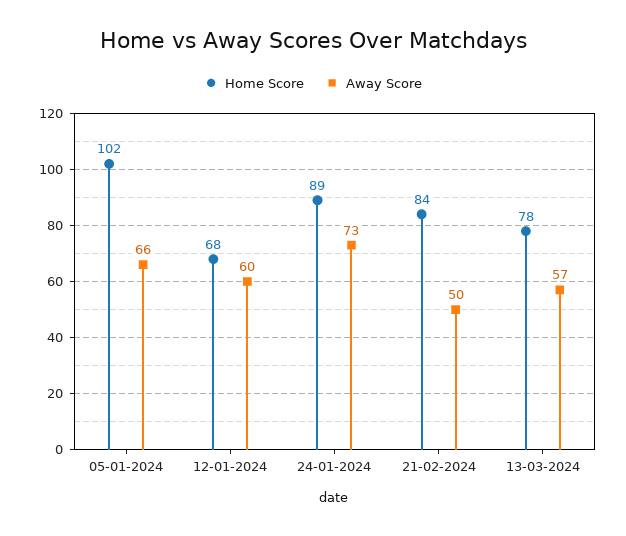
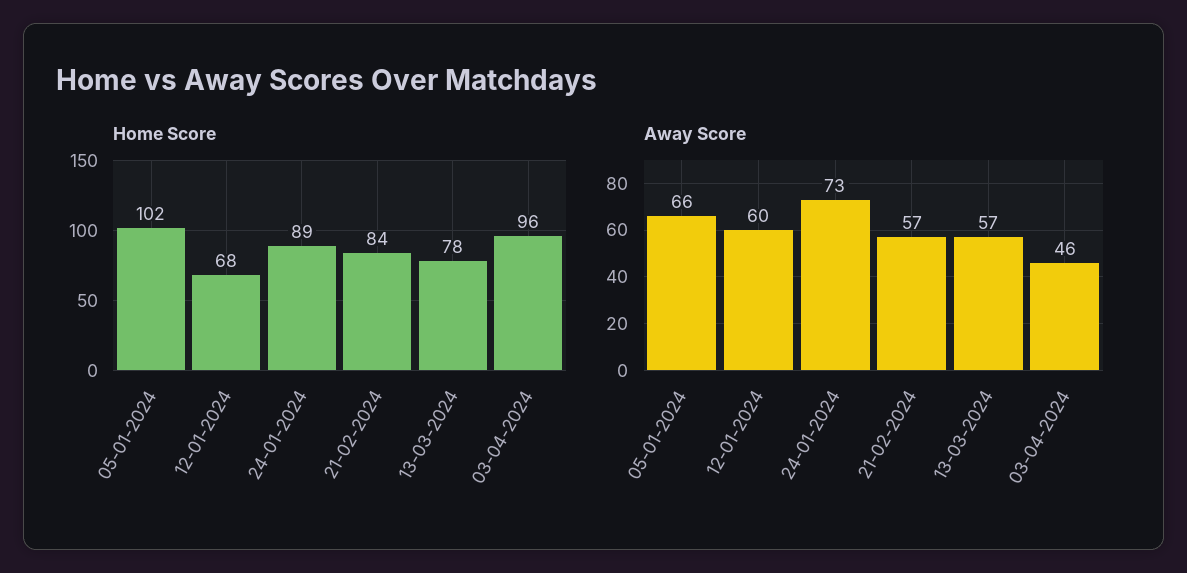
Away Score, 21-02-2024: 50 -> 57
Home Score, 03-04-2024: none -> 96
Away Score, 03-04-2024: none -> 46

